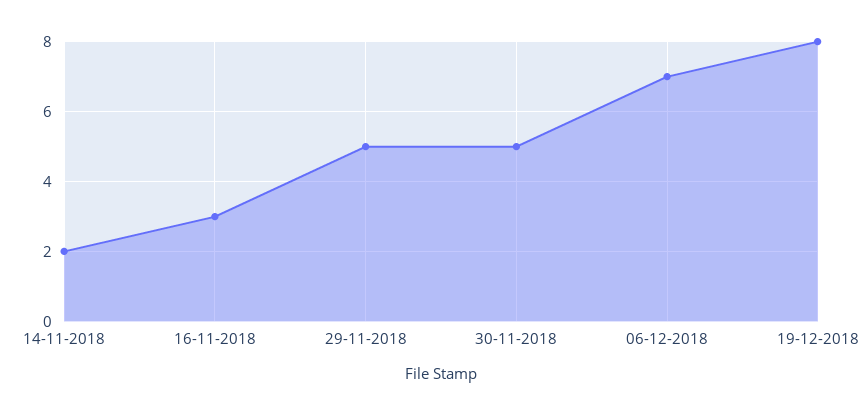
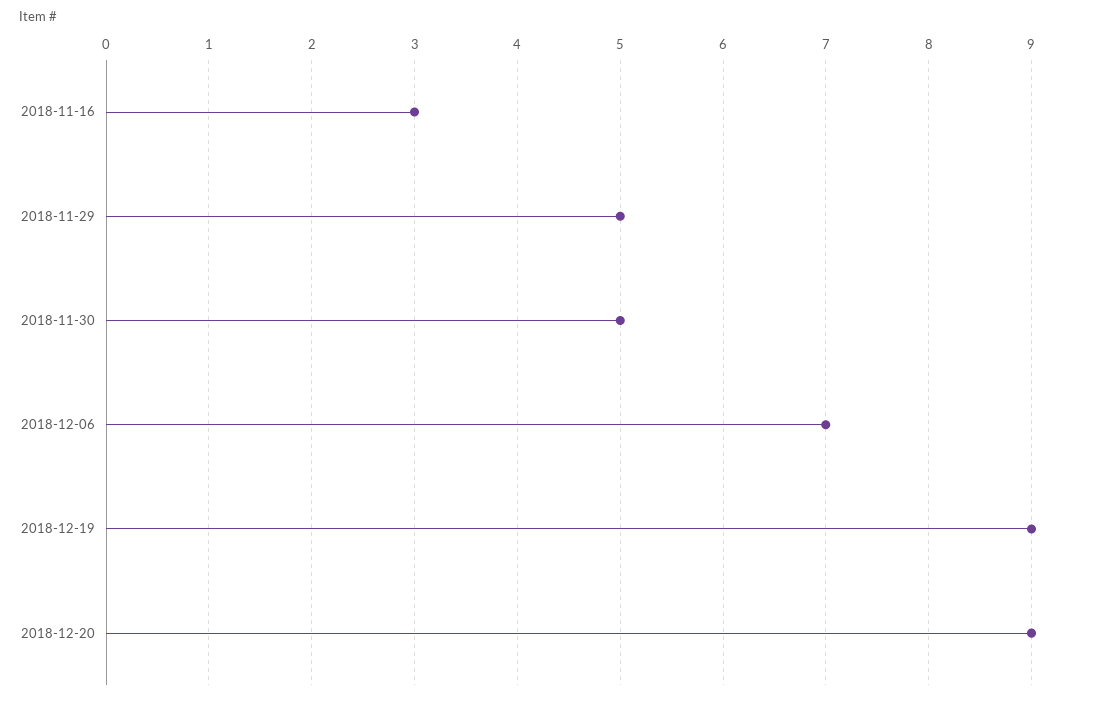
14-11-2018: 2 -> none
19-12-2018: 8 -> 9
2018-12-20: none -> 9

